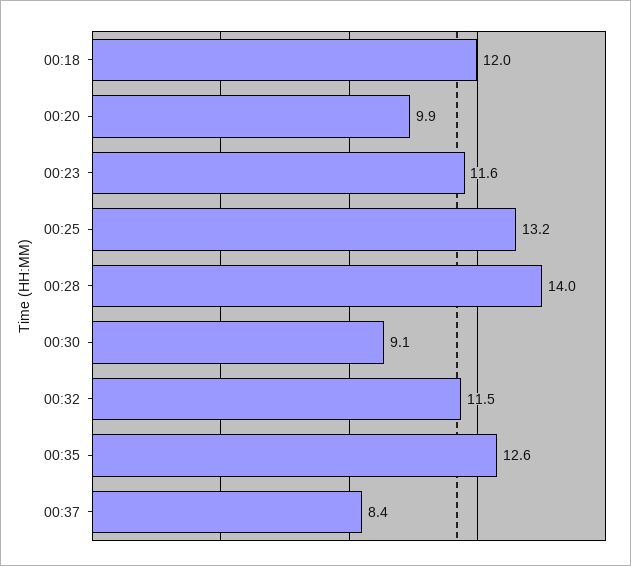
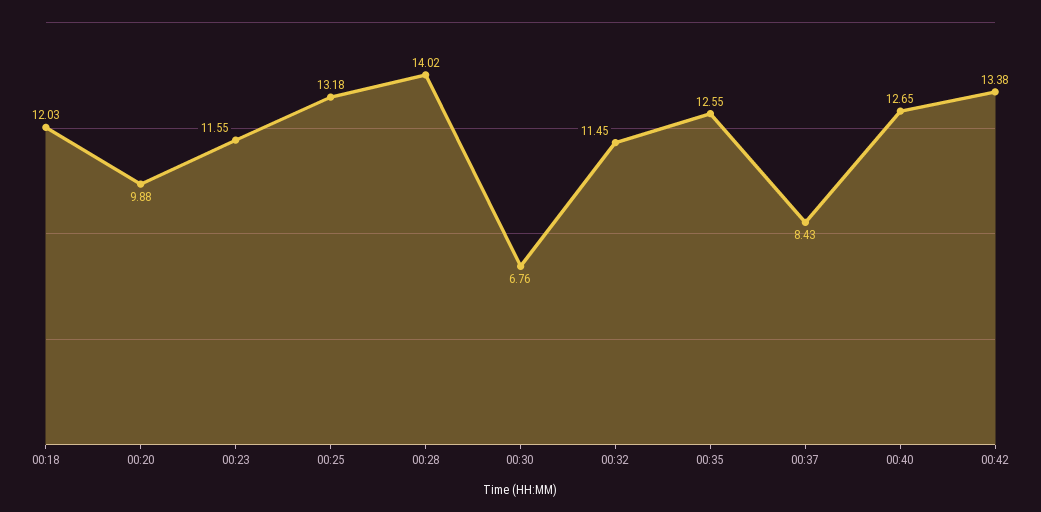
00:30: 9.1 -> 6.76
00:40: none -> 12.65
00:42: none -> 13.38

